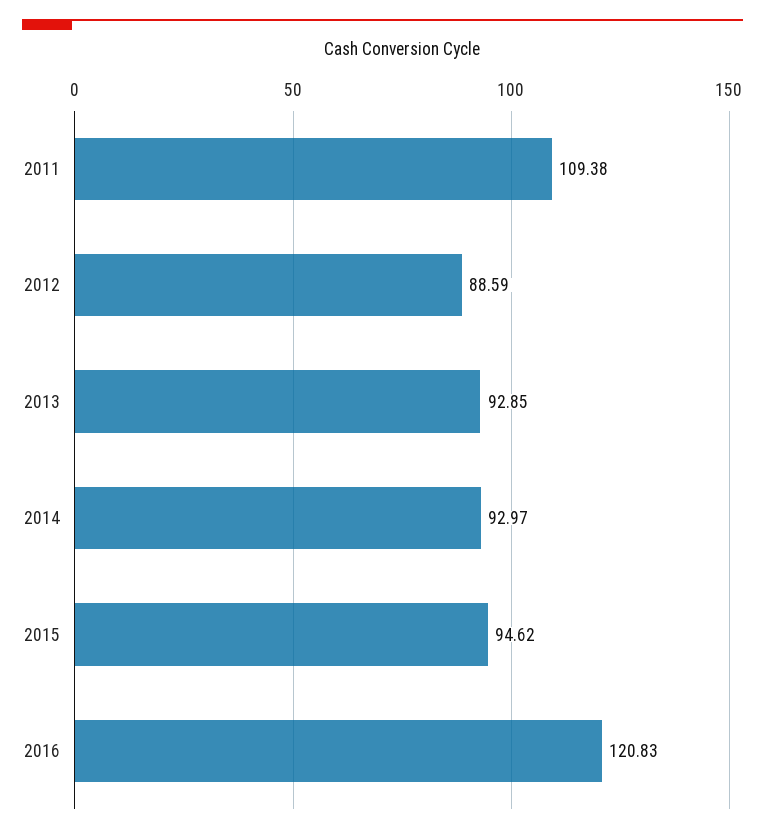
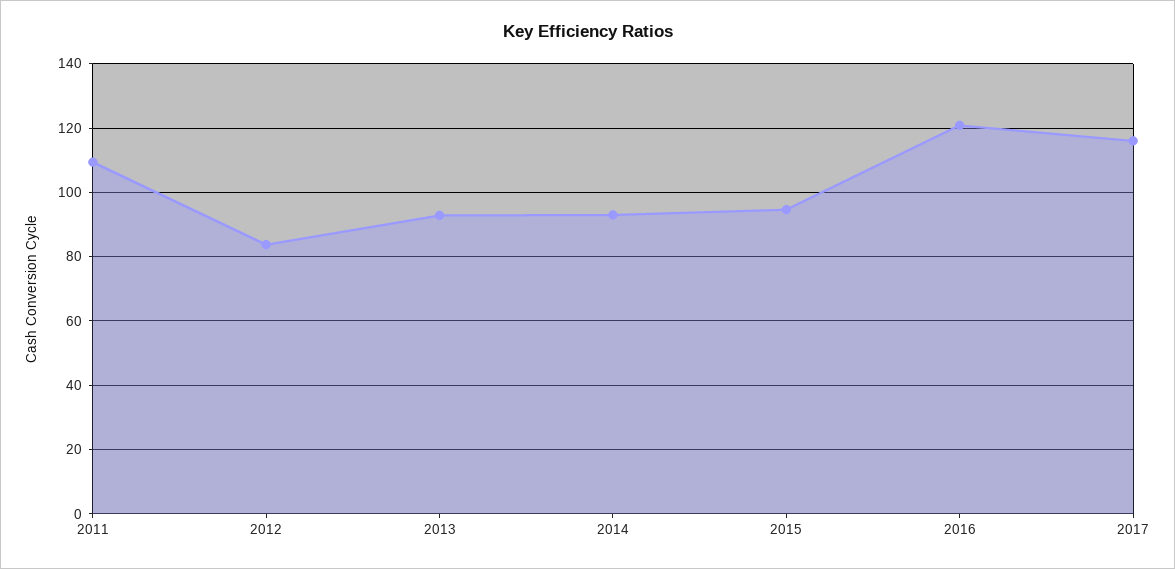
2012: 88.59 -> 84
2017: none -> 116

